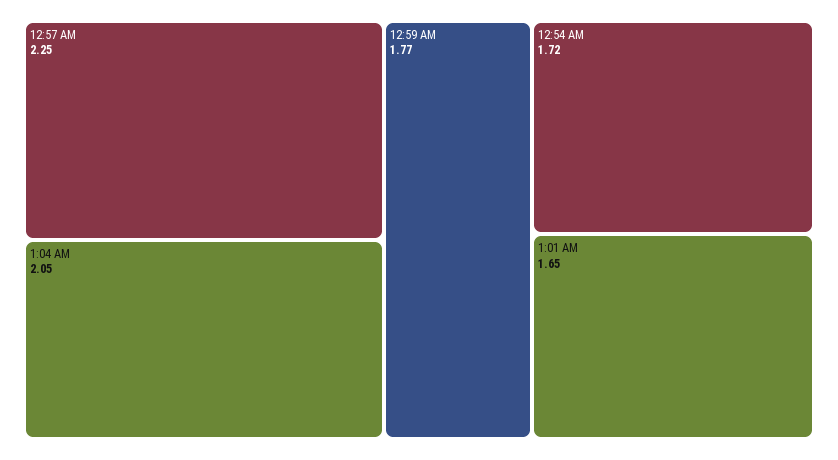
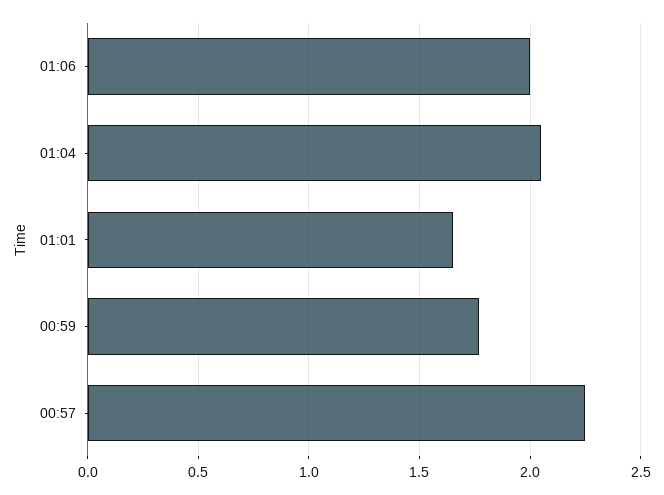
12:54 AM: 1.72 -> none
01:06: none -> 2

